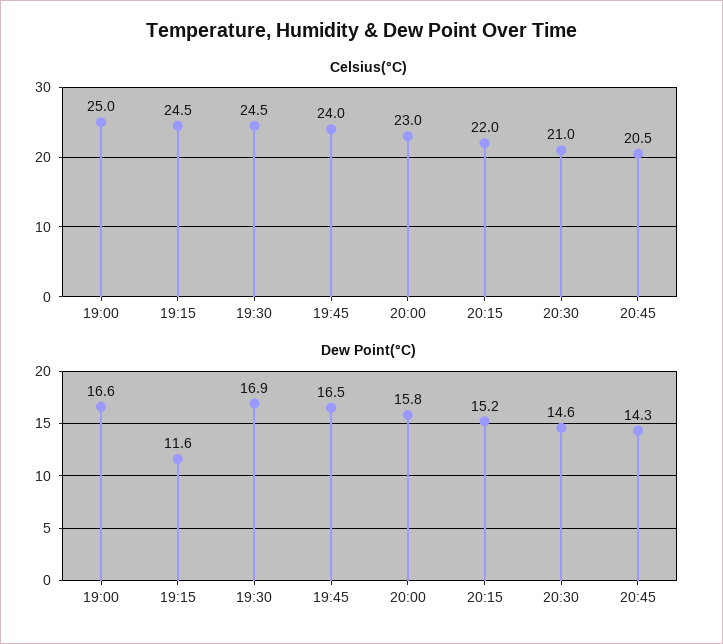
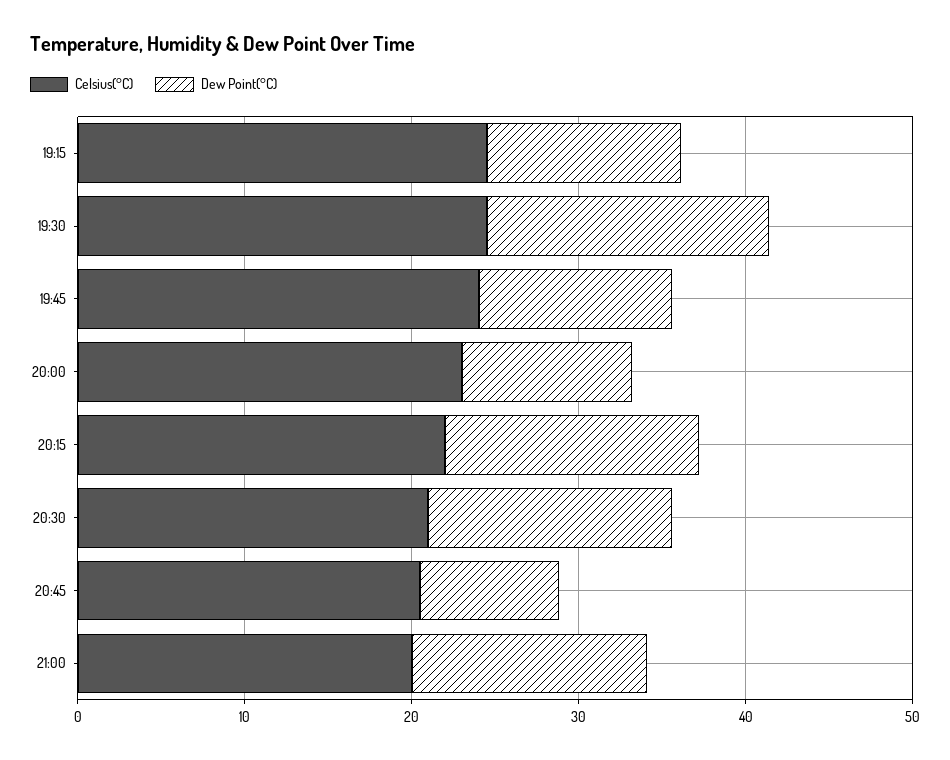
Celsius(°C), 19:00: 25 -> none
Dew Point(°C), 19:00: 16.6 -> none
Dew Point(°C), 19:45: 16.5 -> 12
Dew Point(°C), 20:00: 15.8 -> 10
Dew Point(°C), 20:45: 14.3 -> 8
Celsius(°C), 21:00: none -> 20
Dew Point(°C), 21:00: none -> 14

